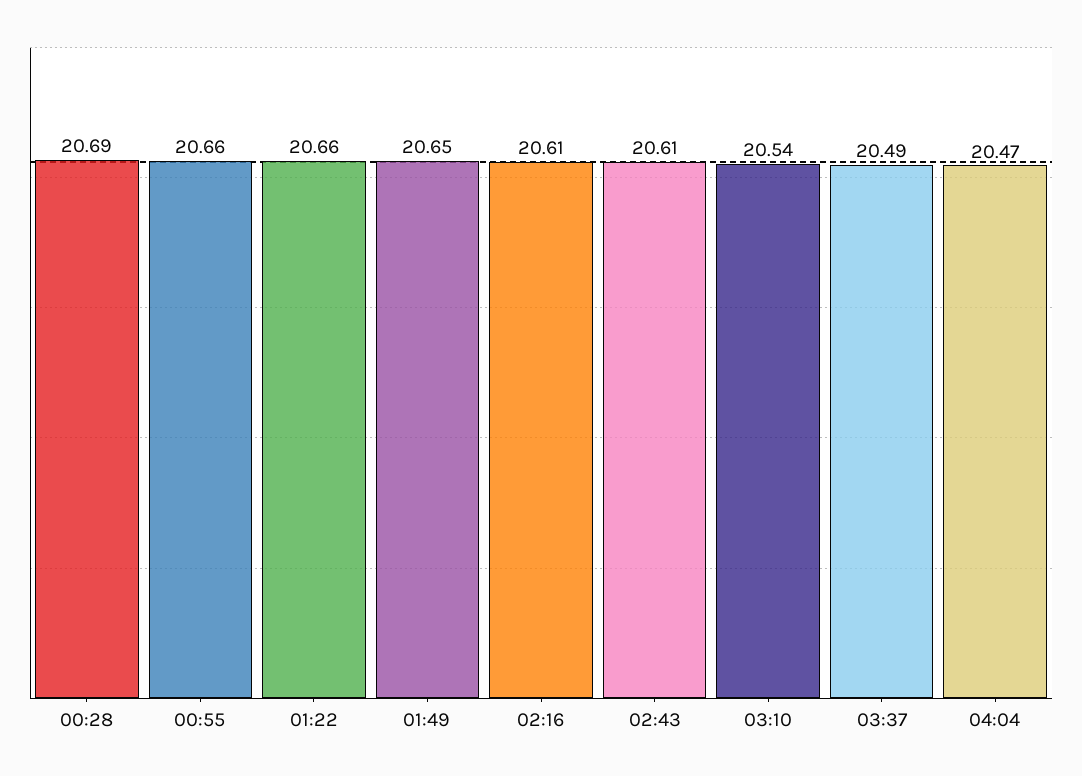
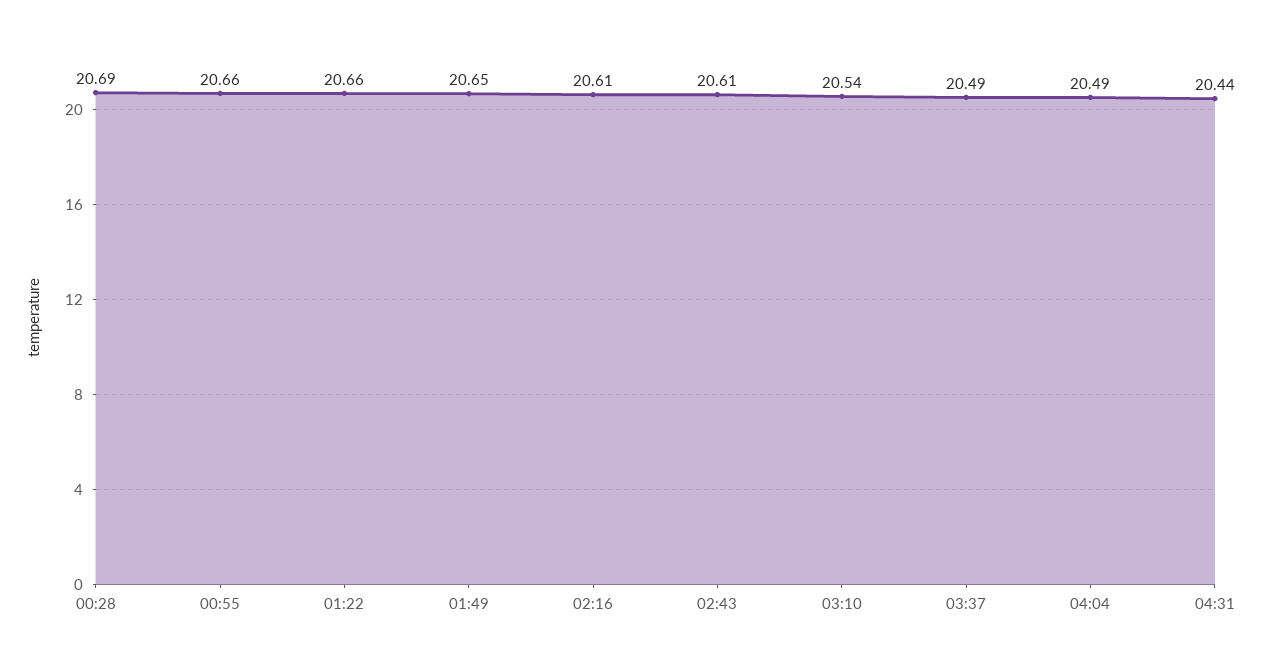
04:04: 20.47 -> 20.49
04:31: none -> 20.44

